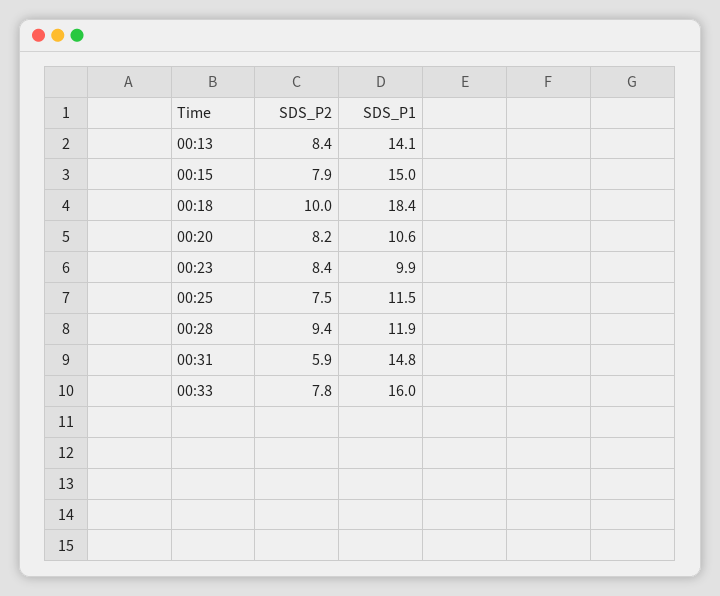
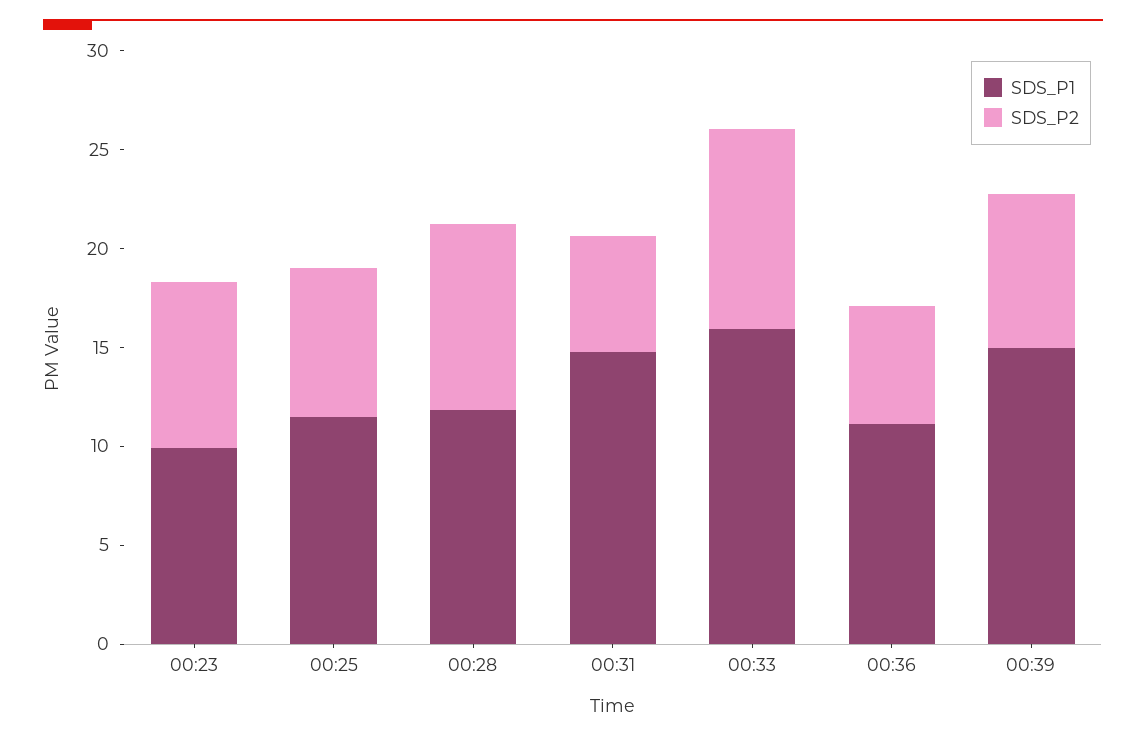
SDS_P2, 00:13: 8.4 -> none
SDS_P1, 00:13: 14.1 -> none
SDS_P2, 00:15: 7.9 -> none
SDS_P1, 00:15: 15 -> none
SDS_P2, 00:18: 10 -> none
SDS_P1, 00:18: 18.4 -> none
SDS_P2, 00:20: 8.2 -> none
SDS_P1, 00:20: 10.6 -> none
SDS_P2, 00:33: 7.8 -> 10
SDS_P1, 00:36: none -> 11
SDS_P2, 00:36: none -> 6
SDS_P1, 00:39: none -> 15
SDS_P2, 00:39: none -> 8

